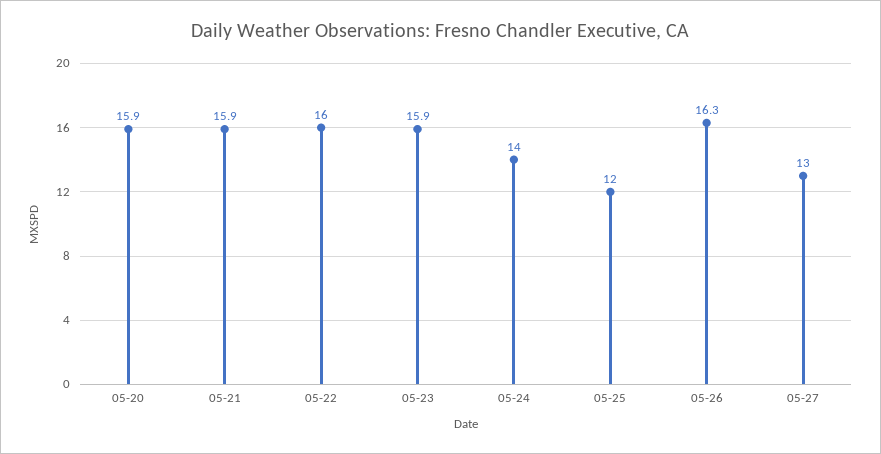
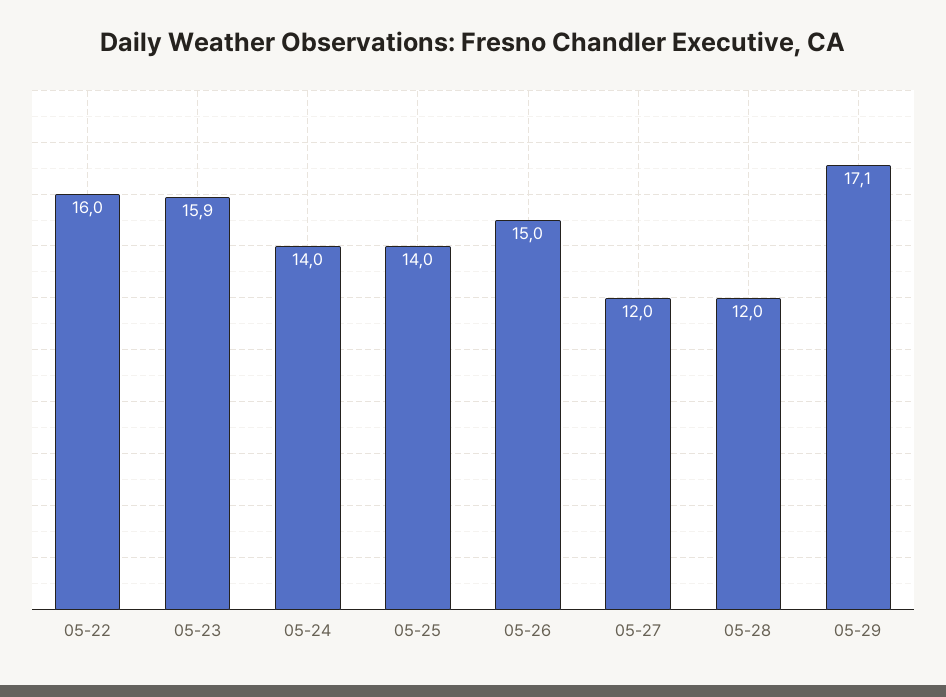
05-20: 15.9 -> none
05-21: 15.9 -> none
05-25: 12 -> 14
05-26: 16.3 -> 15
05-27: 13 -> 12
05-28: none -> 12
05-29: none -> 17.1

